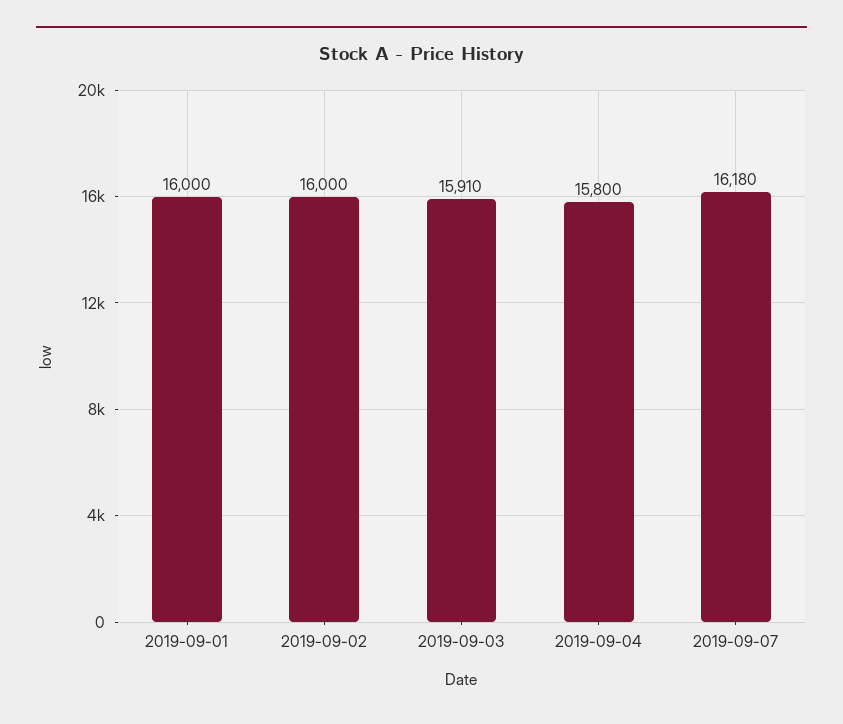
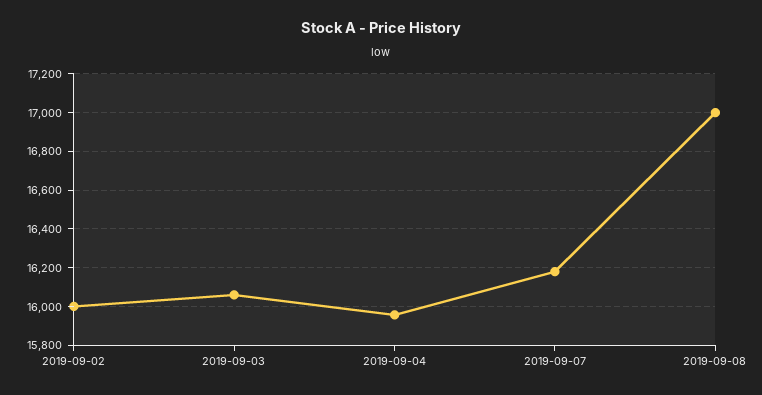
2019-09-01: 16000 -> none
2019-09-03: 15910 -> 16050
2019-09-04: 15800 -> 15950
2019-09-08: none -> 17000

